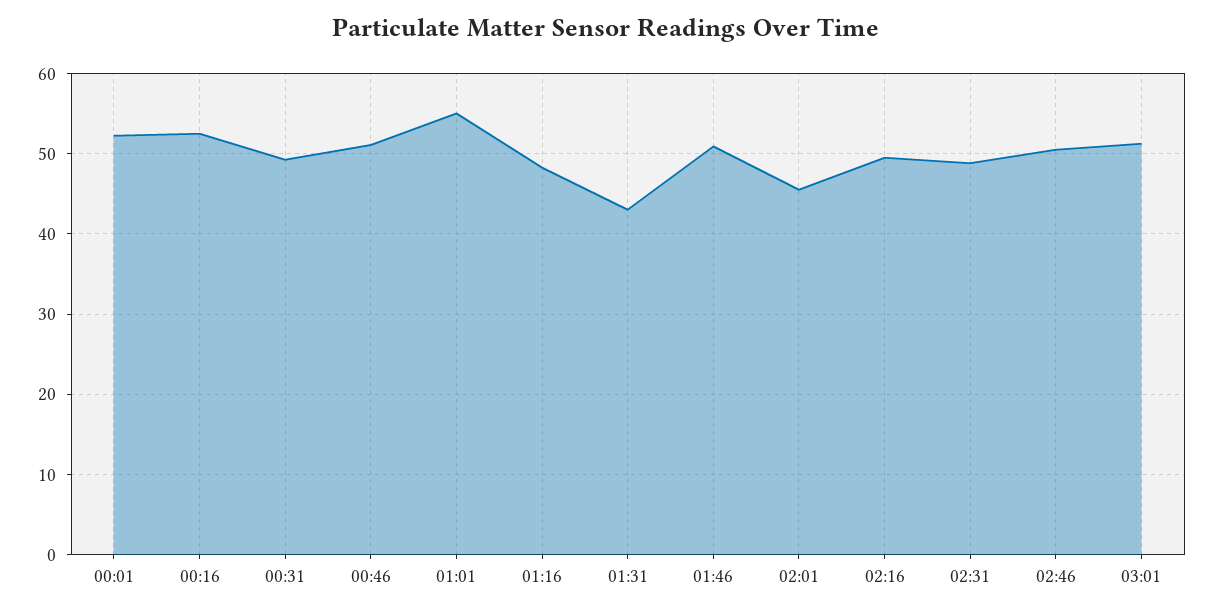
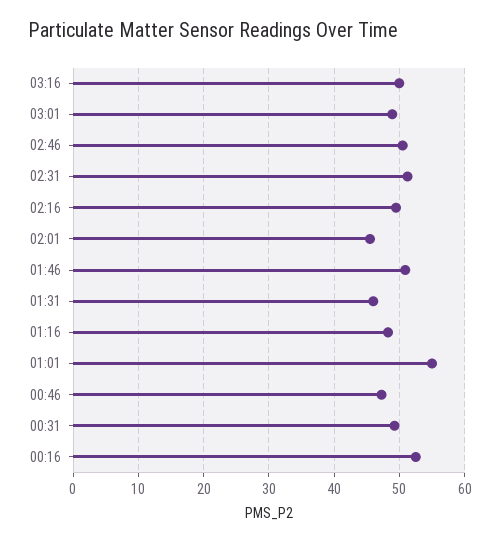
00:01: 52 -> none
00:46: 51 -> 47
01:31: 43 -> 46
02:31: 49 -> 51
03:01: 51 -> 49
03:16: none -> 50

